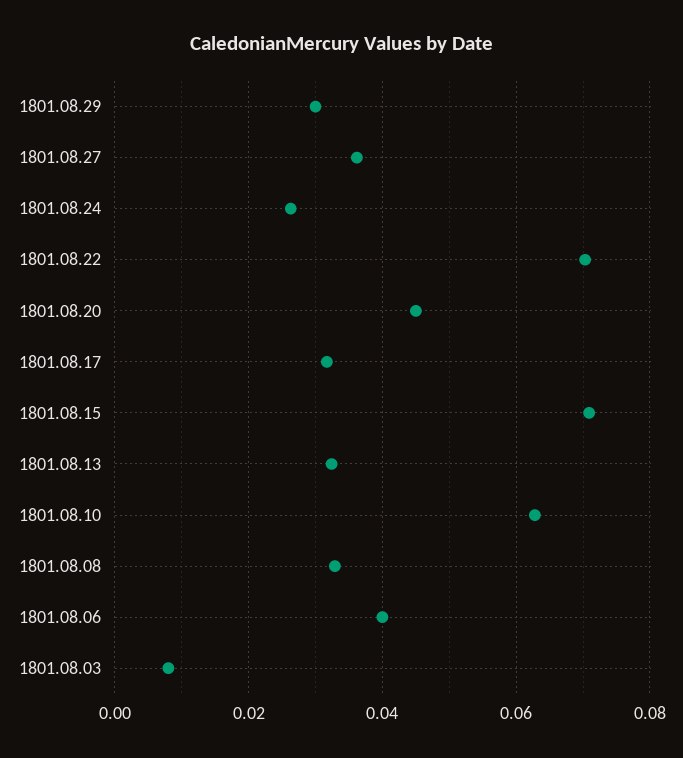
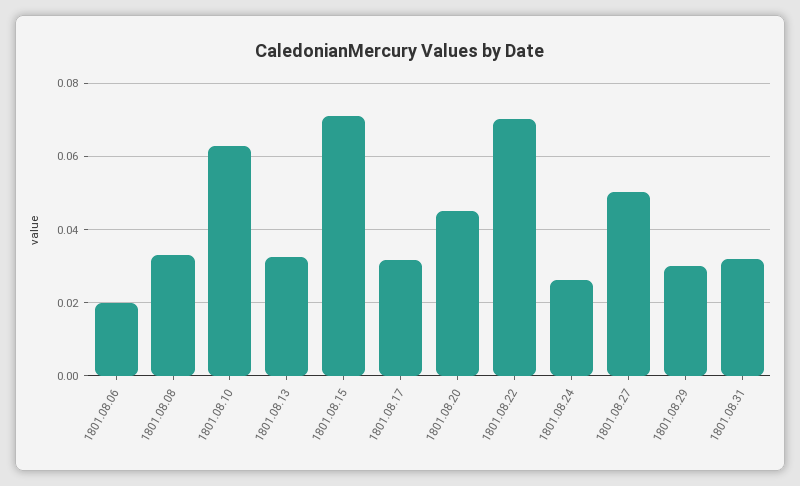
1801.08.27: 0.036 -> 0.05
1801.08.06: 0.04 -> 0.02
1801.08.03: 0.008 -> none
1801.08.31: none -> 0.032

